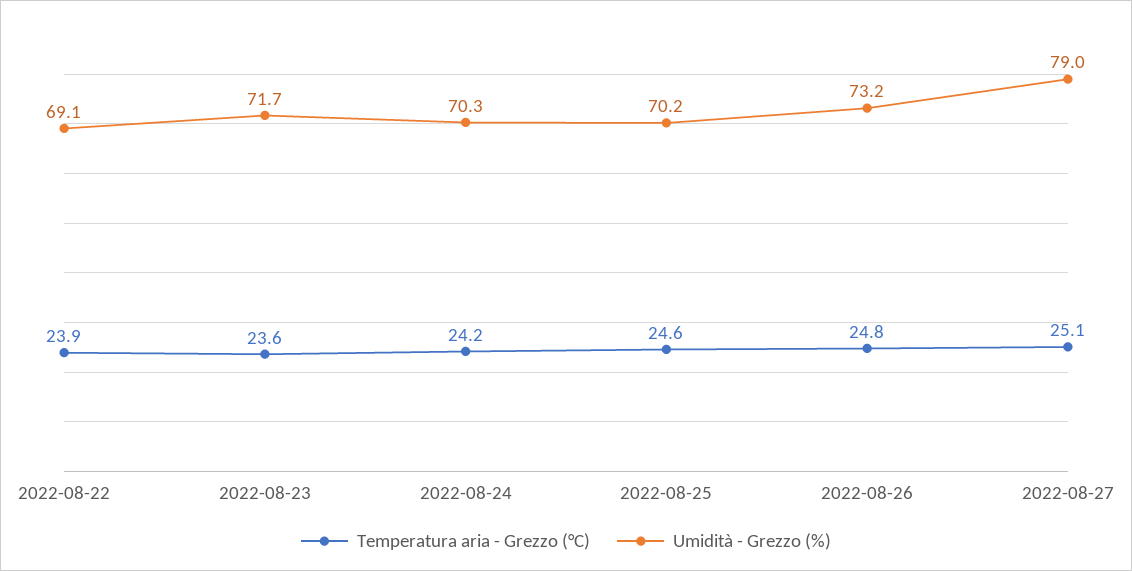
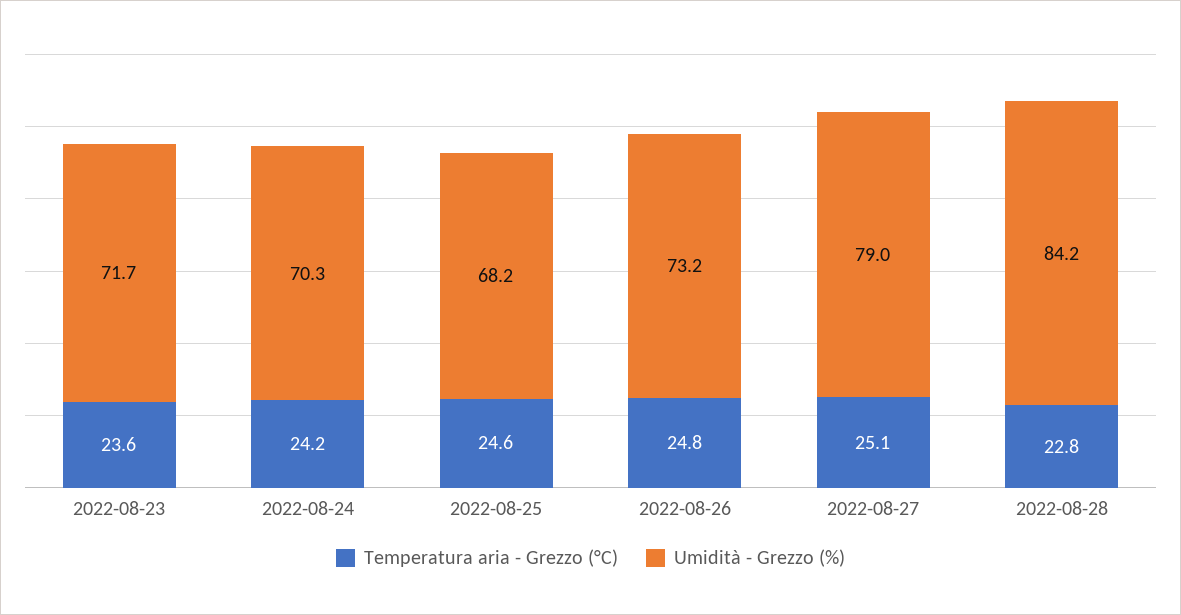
Temperatura aria - Grezzo (°C), 2022-08-22: 23.9 -> none
Umidità - Grezzo (%), 2022-08-22: 69.1 -> none
Umidità - Grezzo (%), 2022-08-25: 70.2 -> 68.2
Temperatura aria - Grezzo (°C), 2022-08-28: none -> 22.8
Umidità - Grezzo (%), 2022-08-28: none -> 84.2

